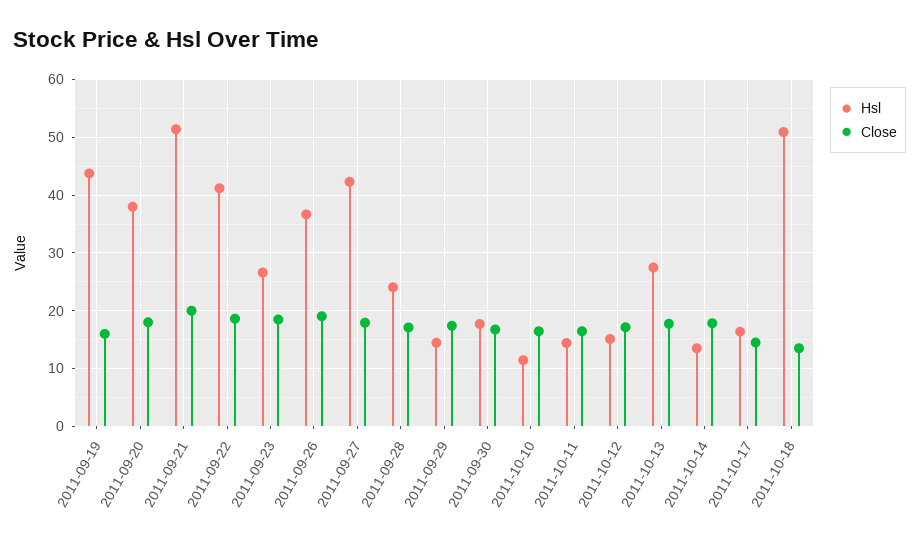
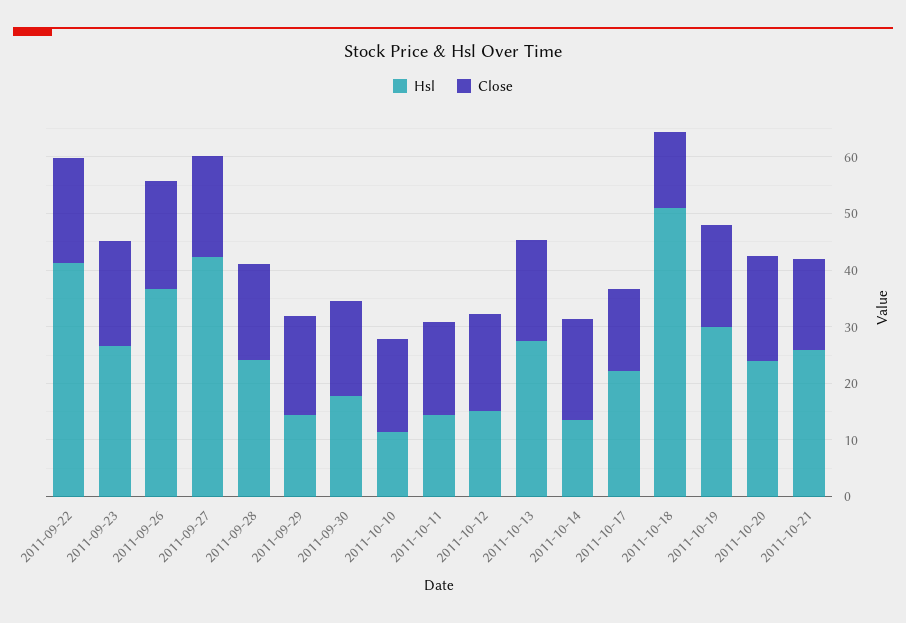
Hsl, 2011-09-19: 44 -> none
Close, 2011-09-19: 16 -> none
Hsl, 2011-09-20: 38 -> none
Close, 2011-09-20: 18 -> none
Hsl, 2011-09-21: 52 -> none
Close, 2011-09-21: 20 -> none
Hsl, 2011-10-17: 16 -> 22
Hsl, 2011-10-19: none -> 30
Close, 2011-10-19: none -> 18
Hsl, 2011-10-20: none -> 24
Close, 2011-10-20: none -> 18
Hsl, 2011-10-21: none -> 26
Close, 2011-10-21: none -> 16

